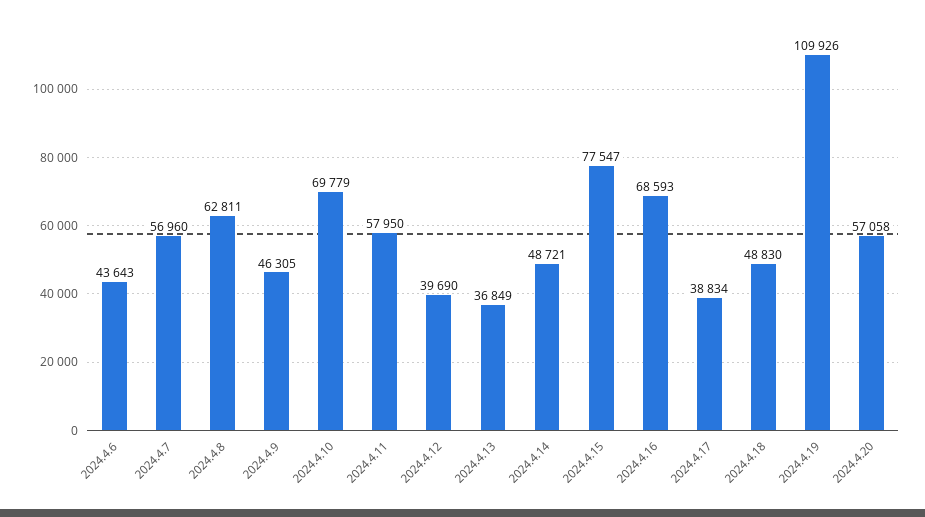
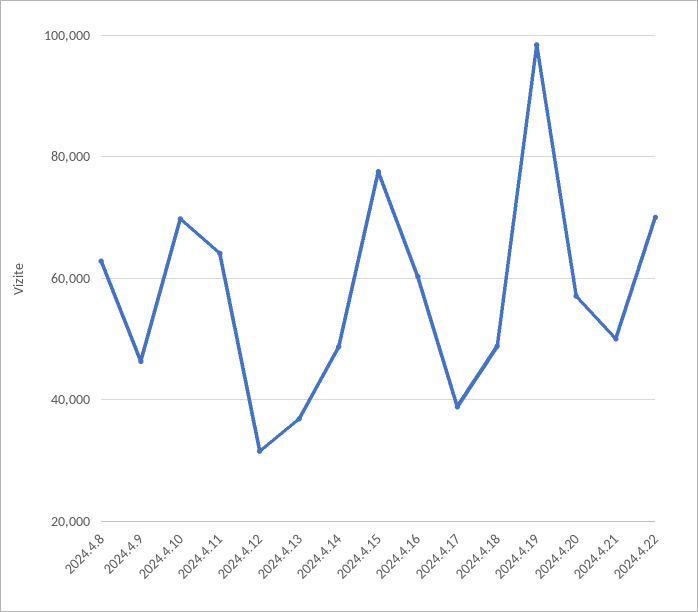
2024.4.6: 43643 -> none
2024.4.7: 56960 -> none
2024.4.11: 57950 -> 64000
2024.4.12: 39690 -> 32000
2024.4.16: 68593 -> 60000
2024.4.19: 109926 -> 98000
2024.4.21: none -> 50000
2024.4.22: none -> 70000

